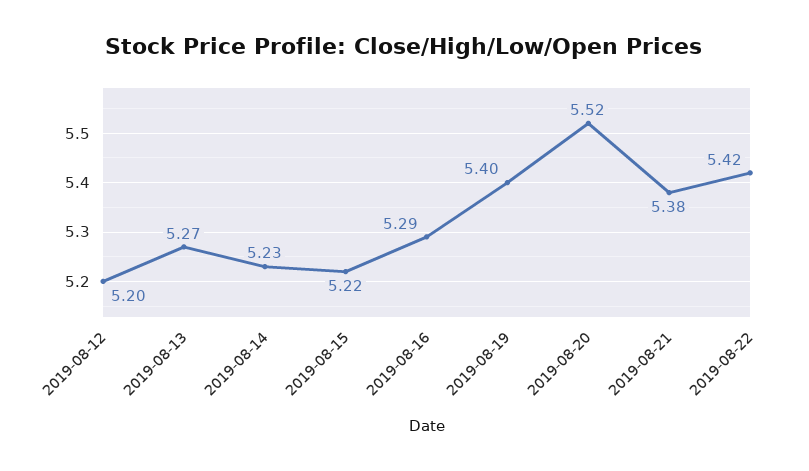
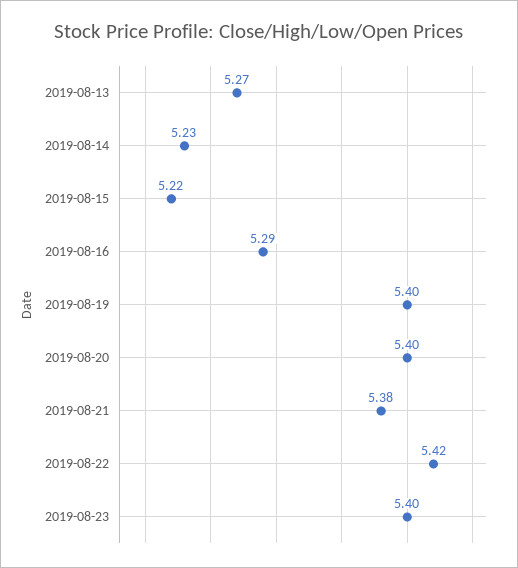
2019-08-12: 5.2 -> none
2019-08-20: 5.52 -> 5.4
2019-08-23: none -> 5.4

